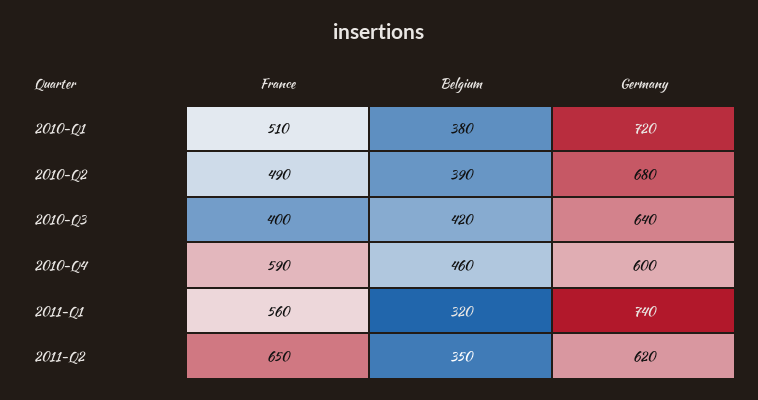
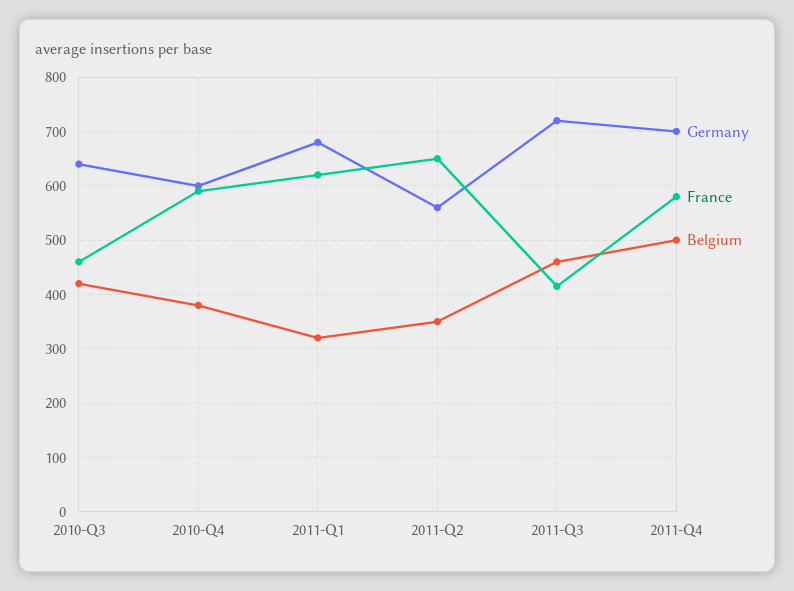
France, 2010-Q1: 510 -> none
Belgium, 2010-Q1: 380 -> none
Germany, 2010-Q1: 720 -> none
France, 2010-Q2: 490 -> none
Belgium, 2010-Q2: 390 -> none
Germany, 2010-Q2: 680 -> none
France, 2010-Q3: 400 -> 460
Belgium, 2010-Q4: 460 -> 380
France, 2011-Q1: 560 -> 620
Germany, 2011-Q1: 740 -> 680
Germany, 2011-Q2: 620 -> 560
Germany, 2011-Q3: none -> 720
France, 2011-Q3: none -> 420
Belgium, 2011-Q3: none -> 460
Germany, 2011-Q4: none -> 700
France, 2011-Q4: none -> 580
Belgium, 2011-Q4: none -> 500

